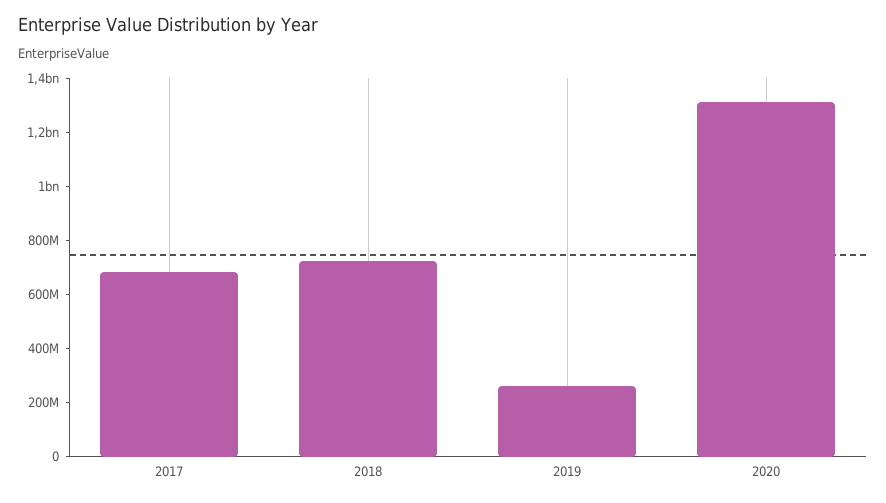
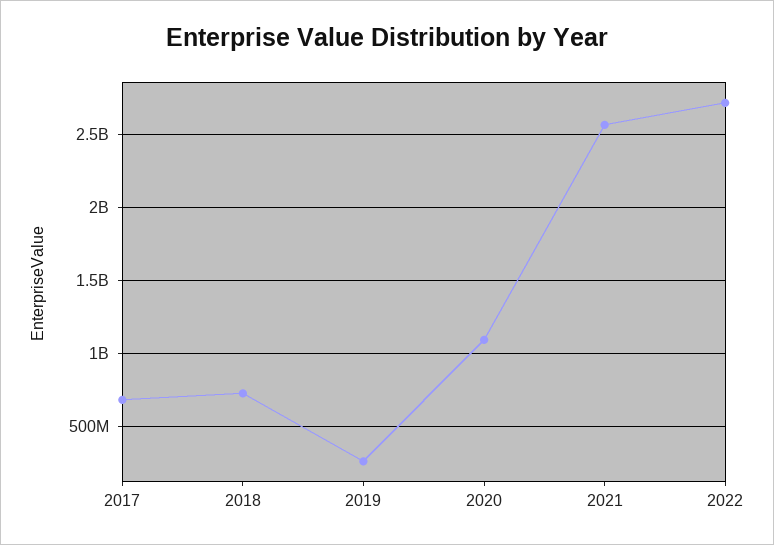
2020: 1300000000 -> 1100000000
2021: none -> 2550000000
2022: none -> 2700000000

